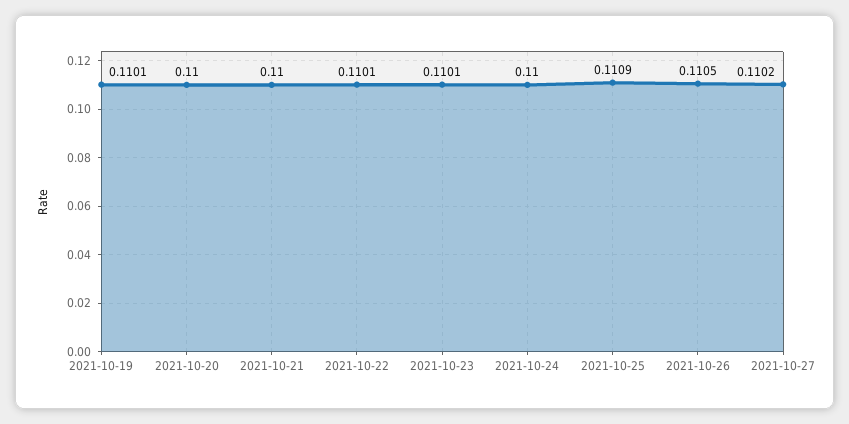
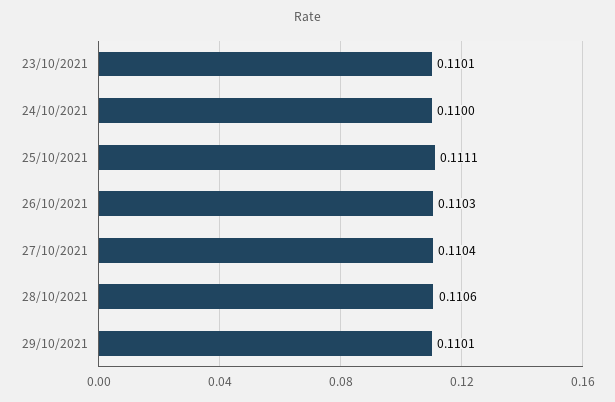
2021-10-19: 0.1101 -> none
2021-10-20: 0.11 -> none
2021-10-21: 0.11 -> none
2021-10-22: 0.1101 -> none
2021-10-25: 0.1109 -> 0.1111
2021-10-26: 0.1105 -> 0.1103
2021-10-27: 0.1102 -> 0.1104
28/10/2021: none -> 0.1106
29/10/2021: none -> 0.1101

